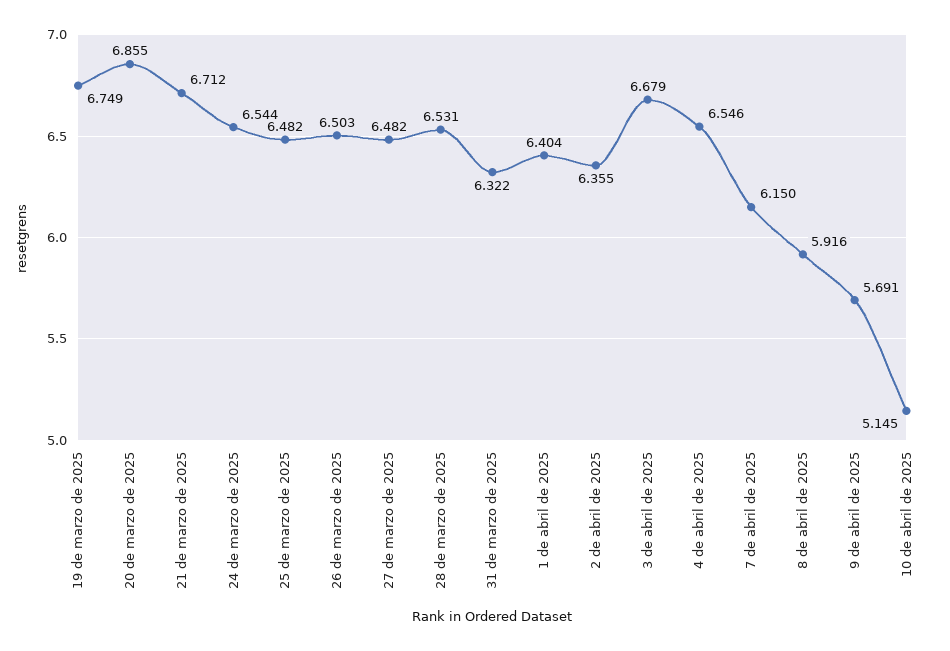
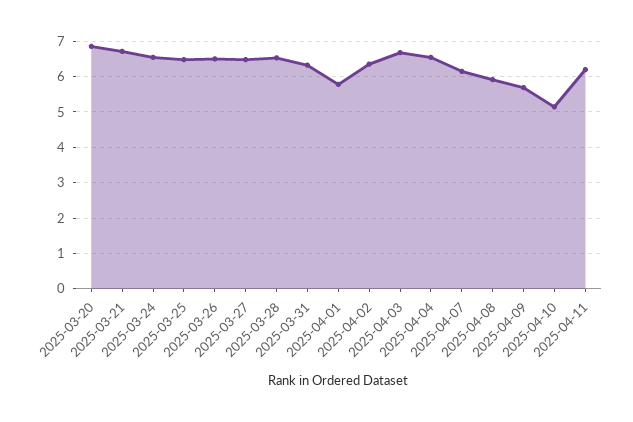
19 de marzo de 2025: 6.749 -> none
1 de abril de 2025: 6.404 -> 5.8
2025-04-11: none -> 6.2

